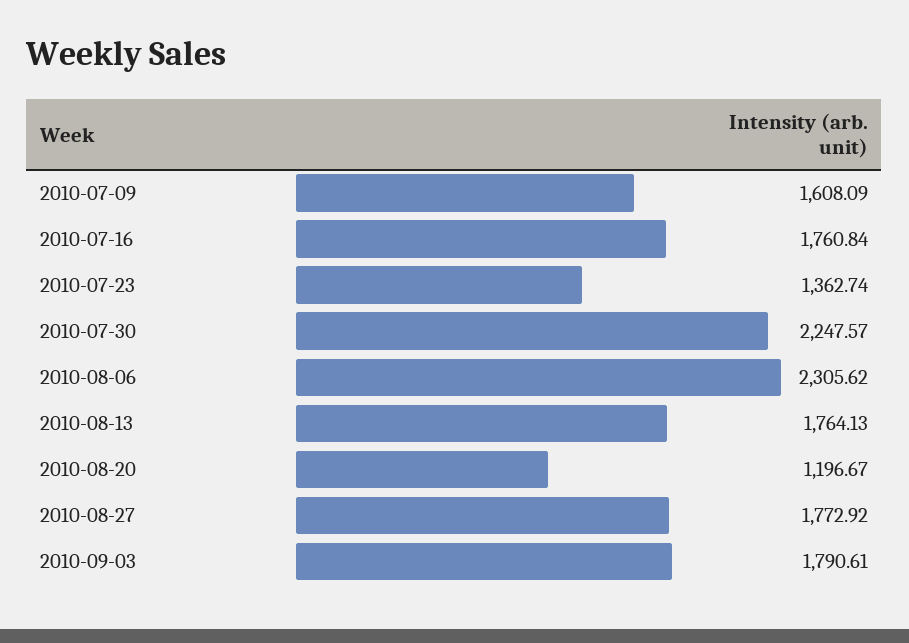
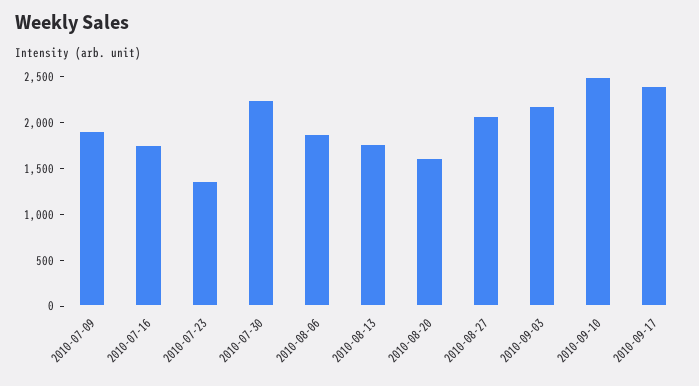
2010-07-09: 1608.09 -> 1900
2010-08-06: 2305.62 -> 1900
2010-08-20: 1196.67 -> 1600
2010-08-27: 1772.92 -> 2100
2010-09-03: 1790.61 -> 2200
2010-09-10: none -> 2500
2010-09-17: none -> 2400

